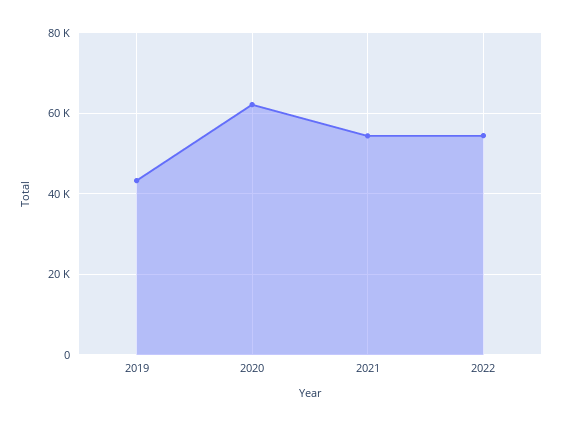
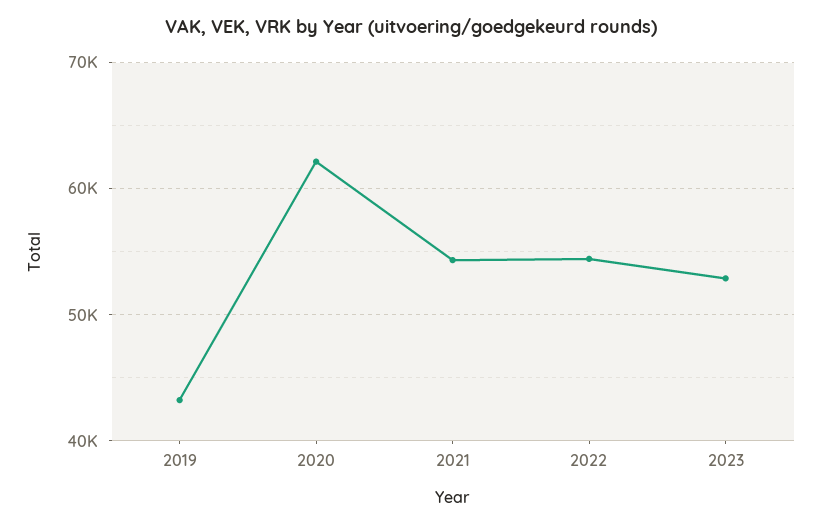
2023: none -> 53000

